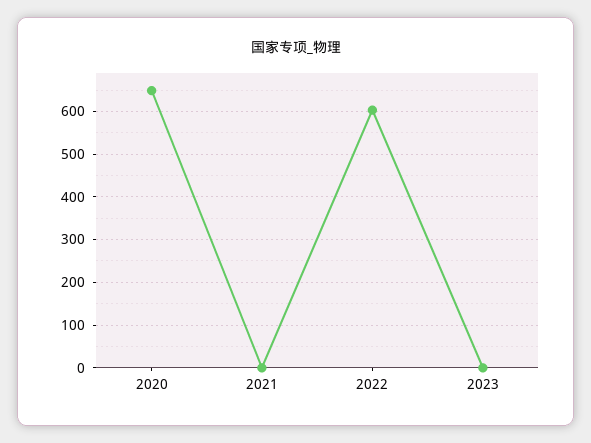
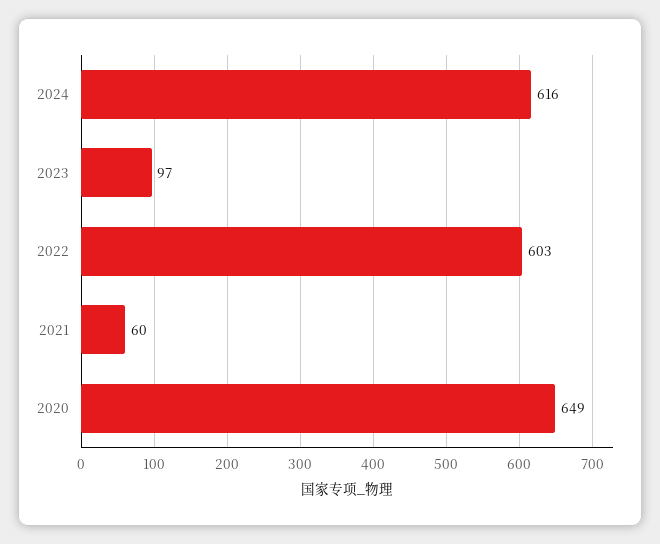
2021: 0 -> 60
2023: 0 -> 97
2024: none -> 616

